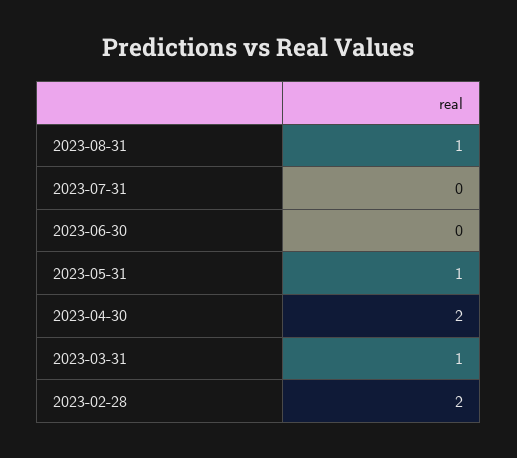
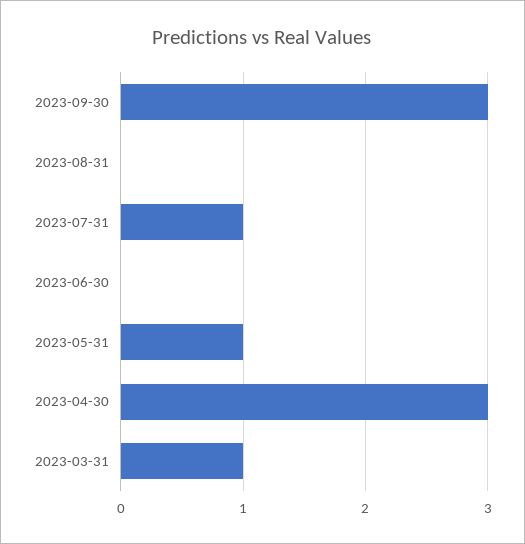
2023-08-31: 1 -> 0
2023-07-31: 0 -> 1
2023-04-30: 2 -> 3
2023-02-28: 2 -> none
2023-09-30: none -> 3

